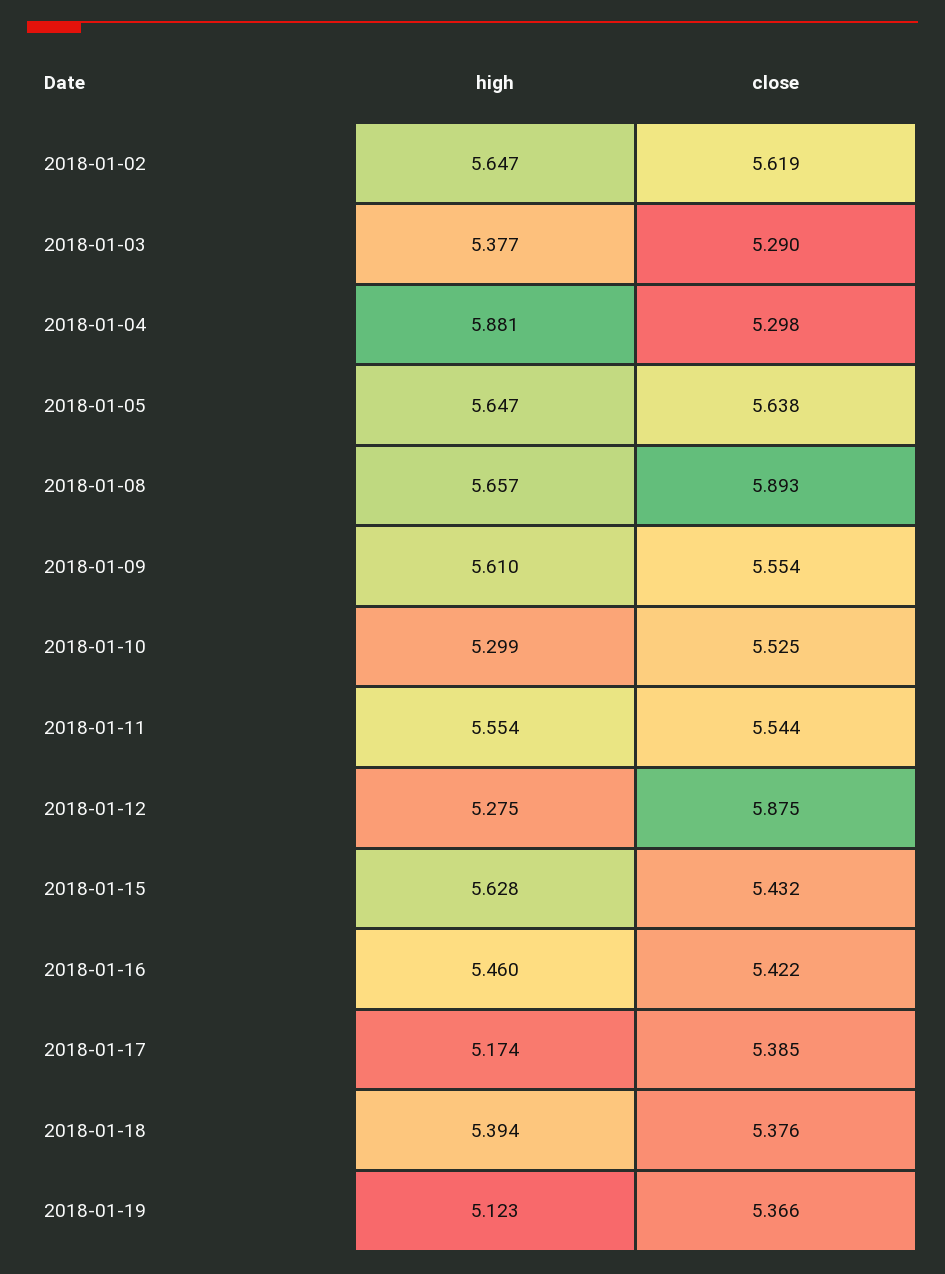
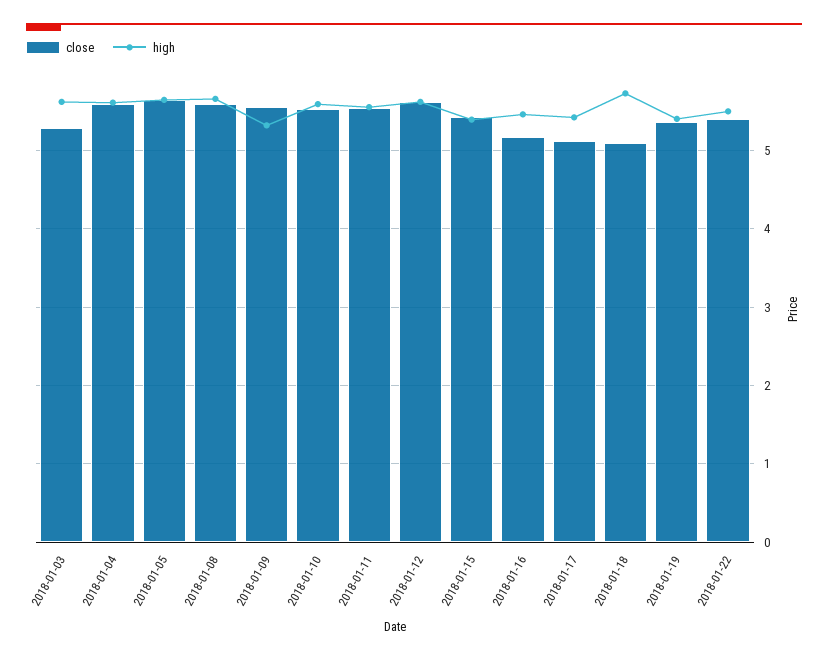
high, 2018-01-02: 5.647 -> none
close, 2018-01-02: 5.619 -> none
high, 2018-01-03: 5.377 -> 5.6
high, 2018-01-04: 5.881 -> 5.6
close, 2018-01-04: 5.298 -> 5.6
close, 2018-01-08: 5.893 -> 5.6
high, 2018-01-09: 5.61 -> 5.3
high, 2018-01-10: 5.299 -> 5.6
high, 2018-01-12: 5.275 -> 5.6
close, 2018-01-12: 5.875 -> 5.6
high, 2018-01-15: 5.628 -> 5.4
close, 2018-01-16: 5.422 -> 5.2
high, 2018-01-17: 5.174 -> 5.4
close, 2018-01-17: 5.385 -> 5.1
high, 2018-01-18: 5.394 -> 5.7
close, 2018-01-18: 5.376 -> 5.1
high, 2018-01-19: 5.123 -> 5.4
close, 2018-01-22: none -> 5.4
high, 2018-01-22: none -> 5.5

